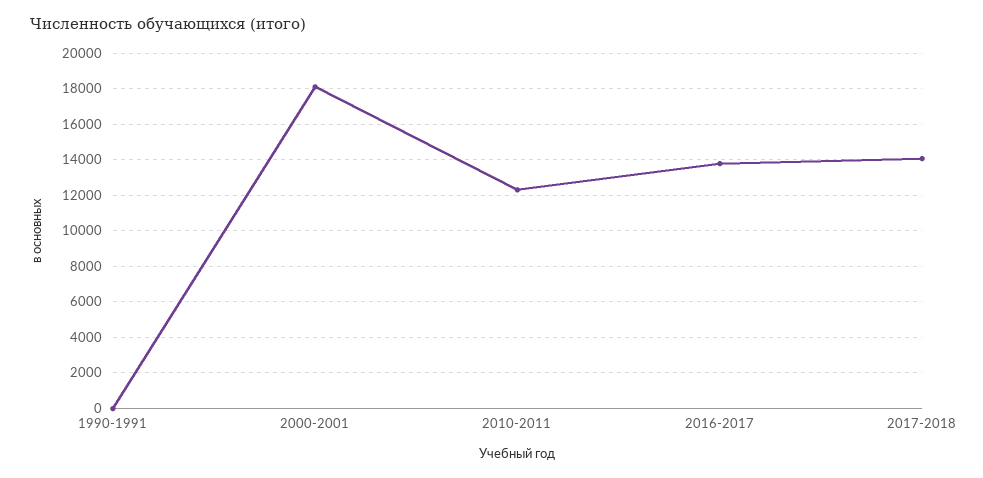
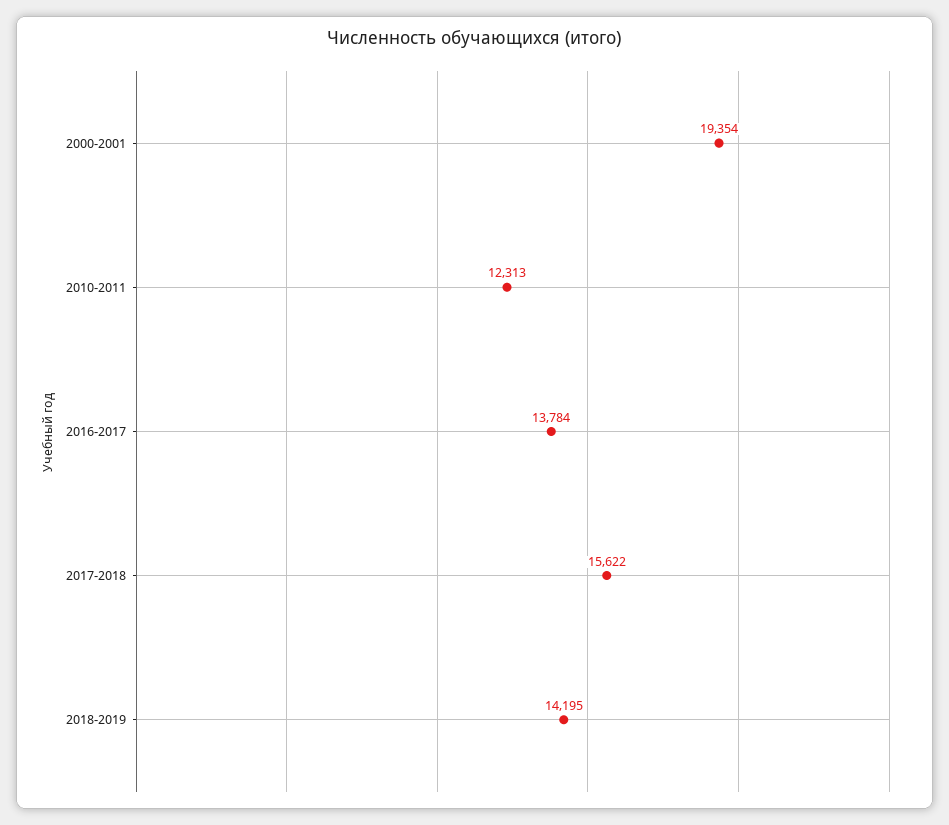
1990-1991: 0 -> none
2000-2001: 18000 -> 19354
2017-2018: 14000 -> 15622
2018-2019: none -> 14195

